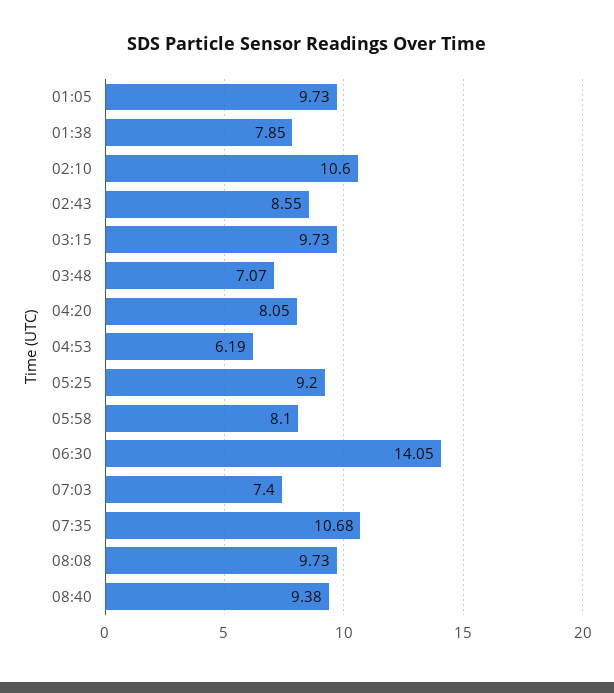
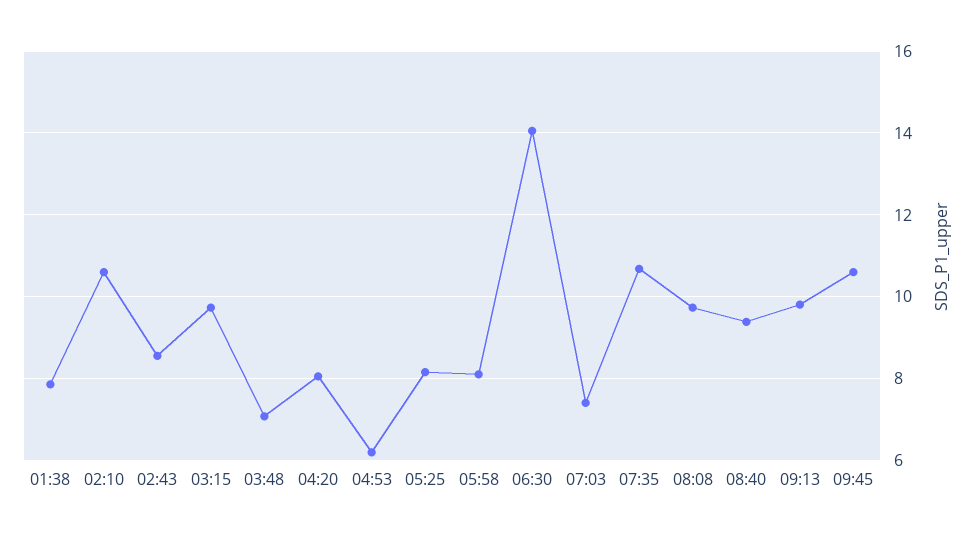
01:05: 9.73 -> none
05:25: 9.2 -> 8.2
09:13: none -> 9.8
09:45: none -> 10.6

